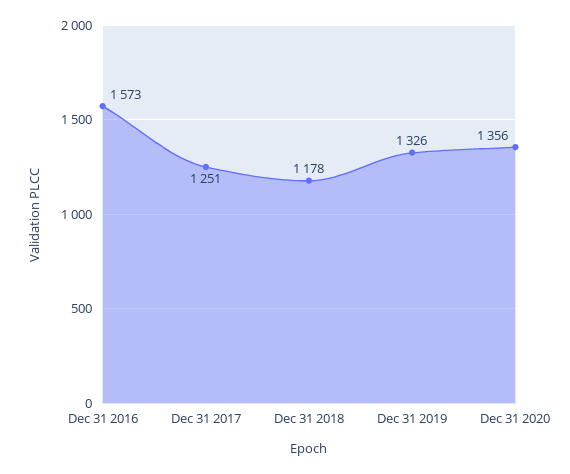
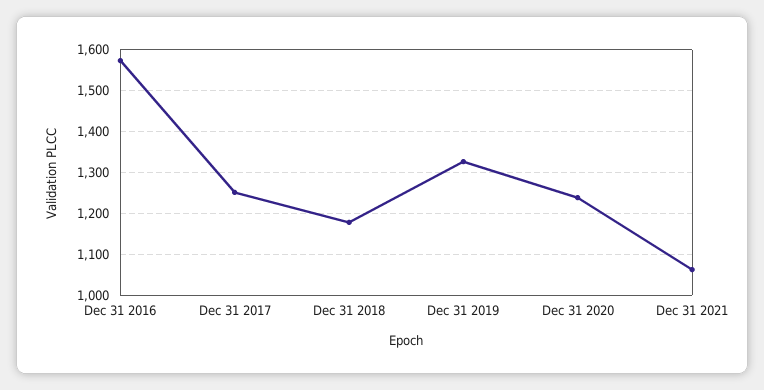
Dec 31 2020: 1356 -> 1240
Dec 31 2021: none -> 1060

